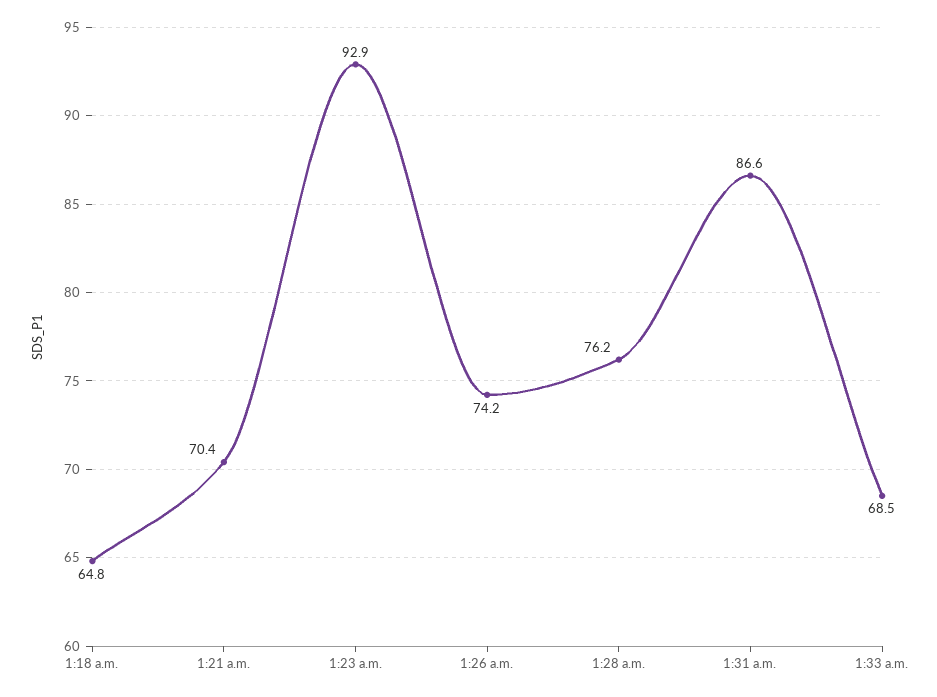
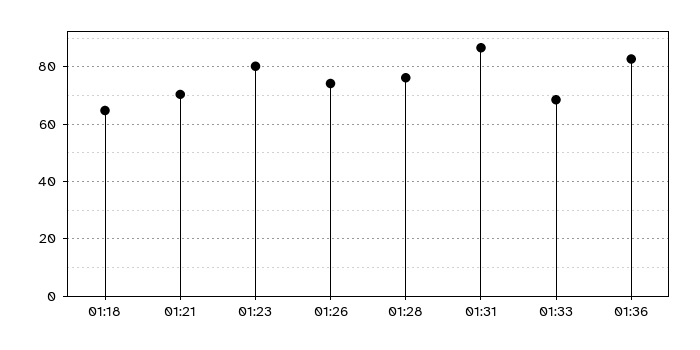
1:23 a.m.: 92.9 -> 80
01:36: none -> 82.5

